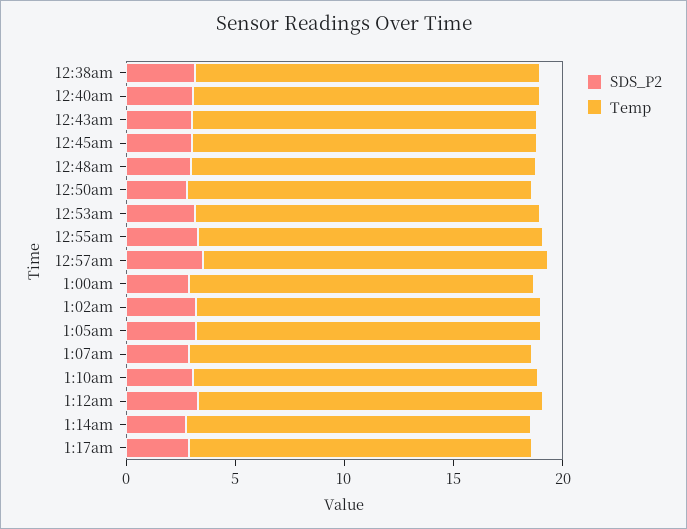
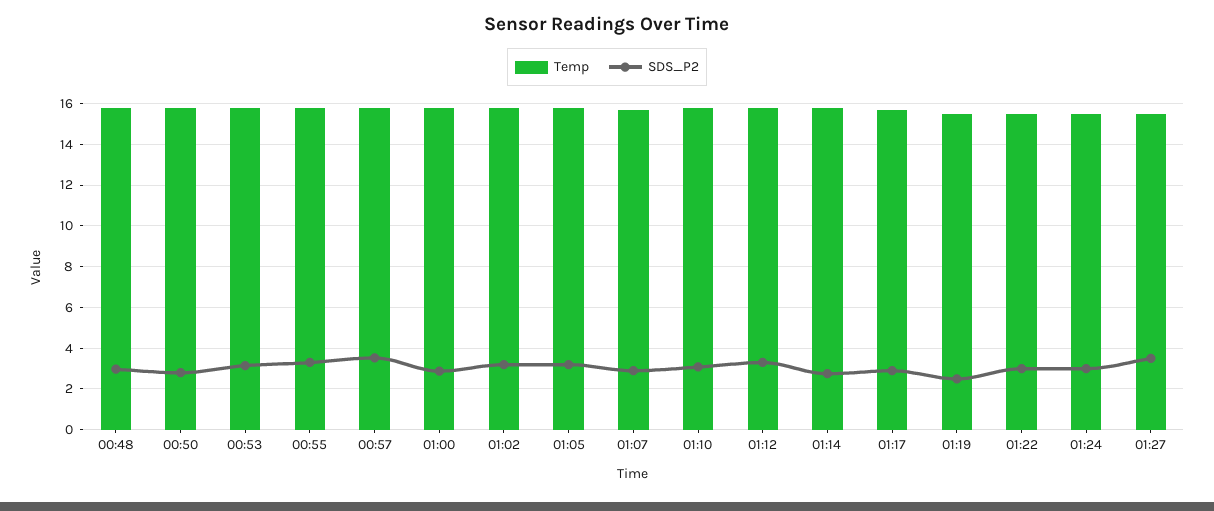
SDS_P2, 12:38am: 3 -> none
Temp, 12:38am: 16 -> none
SDS_P2, 12:40am: 3 -> none
Temp, 12:40am: 16 -> none
SDS_P2, 12:43am: 3 -> none
Temp, 12:43am: 16 -> none
SDS_P2, 12:45am: 3 -> none
Temp, 12:45am: 16 -> none
Temp, 01:19: none -> 15.5
SDS_P2, 01:19: none -> 2.5
Temp, 01:22: none -> 15.5
SDS_P2, 01:22: none -> 3
Temp, 01:24: none -> 15.5
SDS_P2, 01:24: none -> 3
Temp, 01:27: none -> 15.5
SDS_P2, 01:27: none -> 3.5

